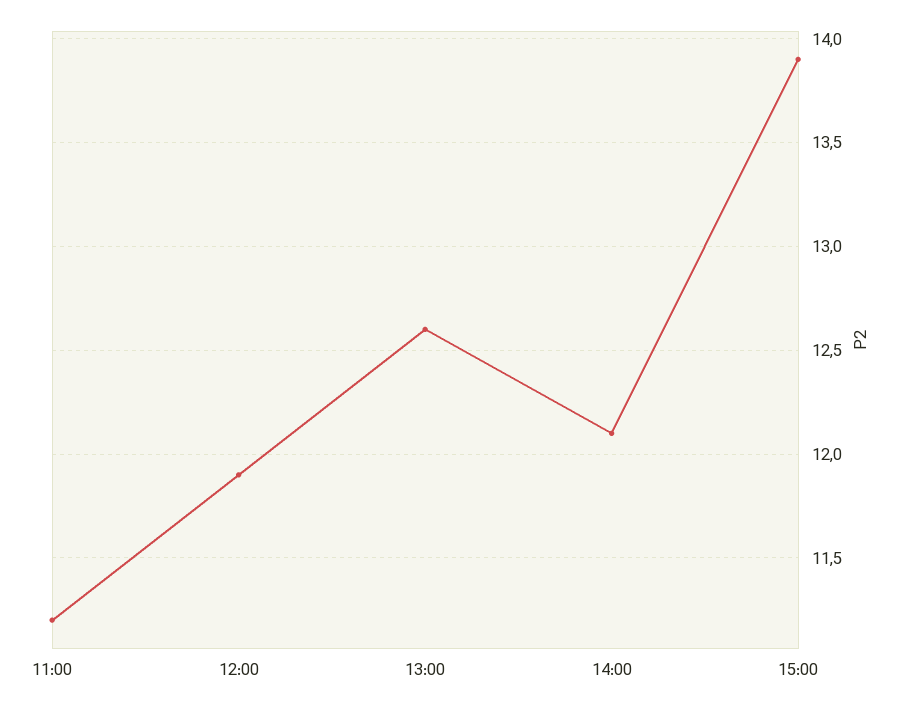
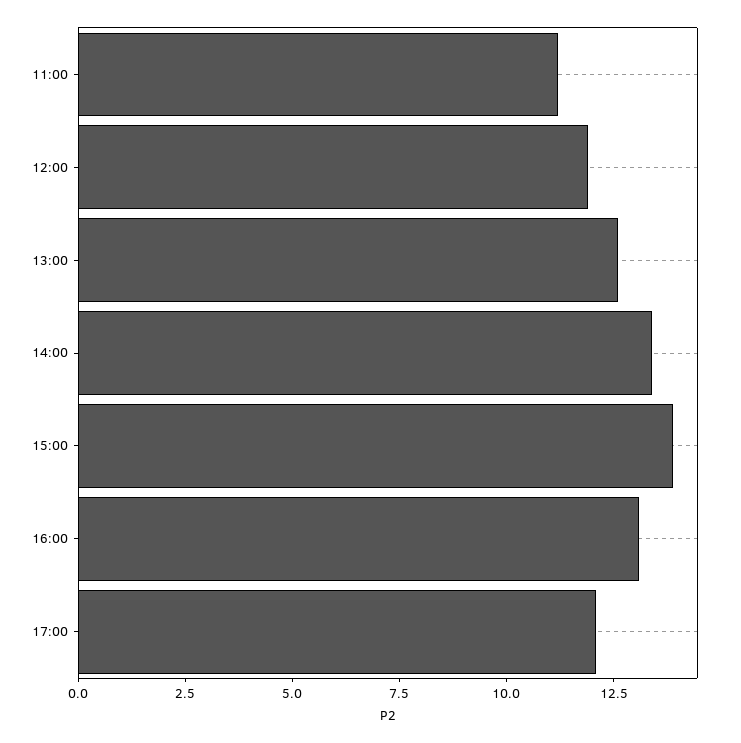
14:00: 12.1 -> 13.5
16:00: none -> 13
17:00: none -> 12

